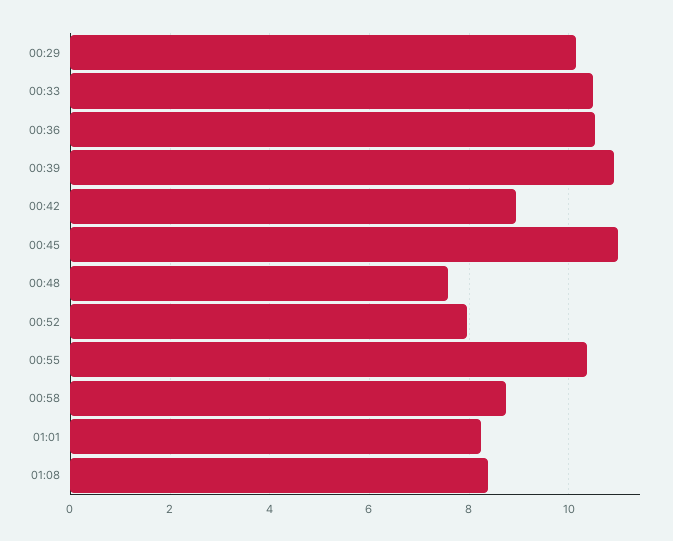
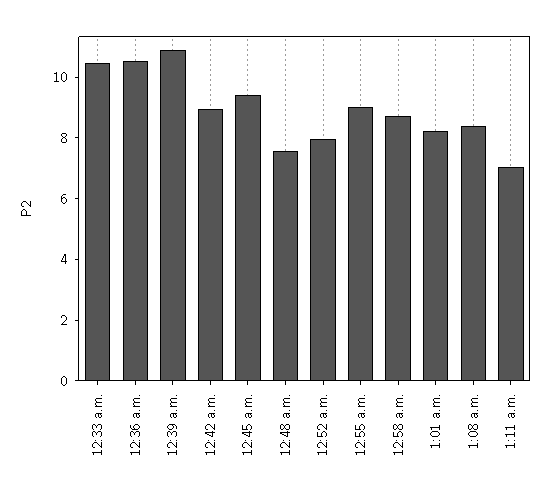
00:29: 10.2 -> none
00:45: 11 -> 9.5
00:55: 10.4 -> 9
1:11 a.m.: none -> 7

